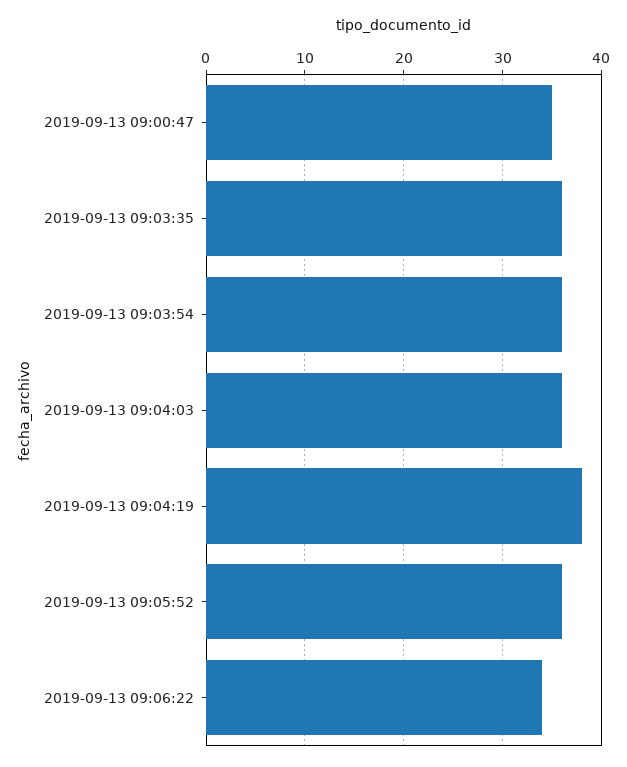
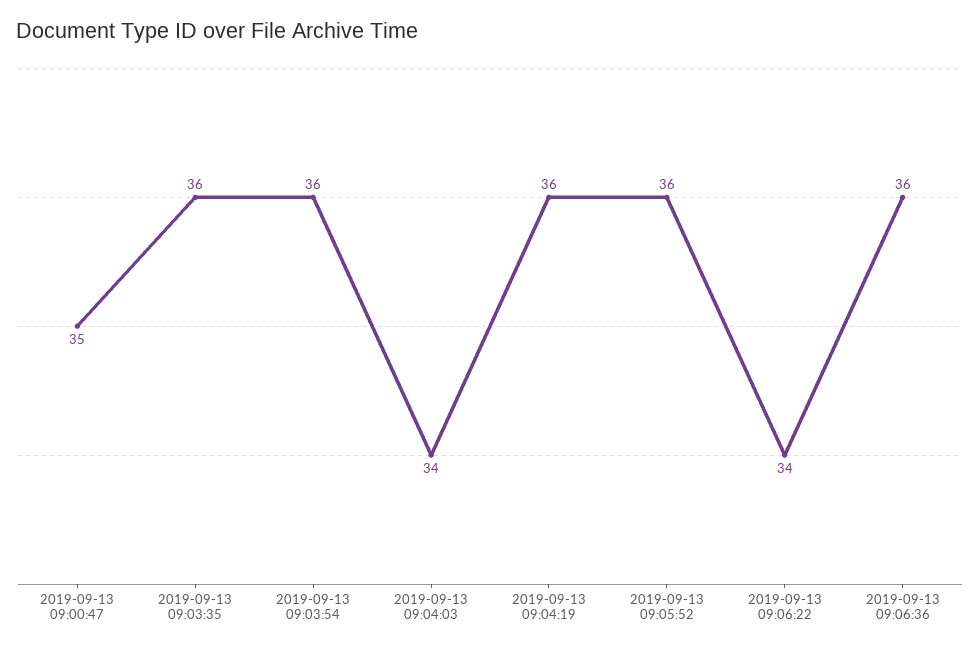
2019-09-13 09:04:03: 36 -> 34
2019-09-13 09:04:19: 38 -> 36
2019-09-13 09:06:36: none -> 36

